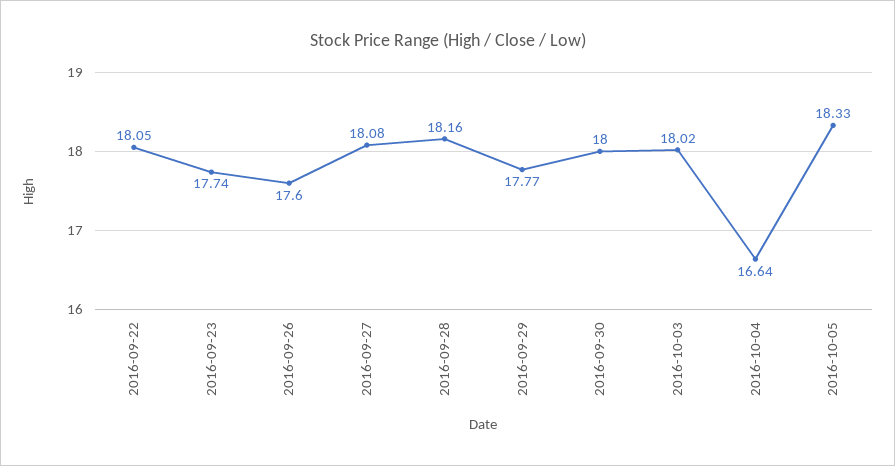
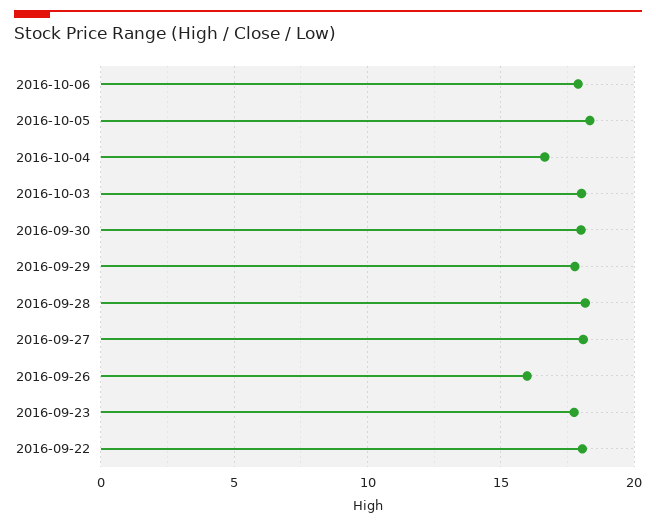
2016-09-26: 17.6 -> 16
2016-10-06: none -> 18

